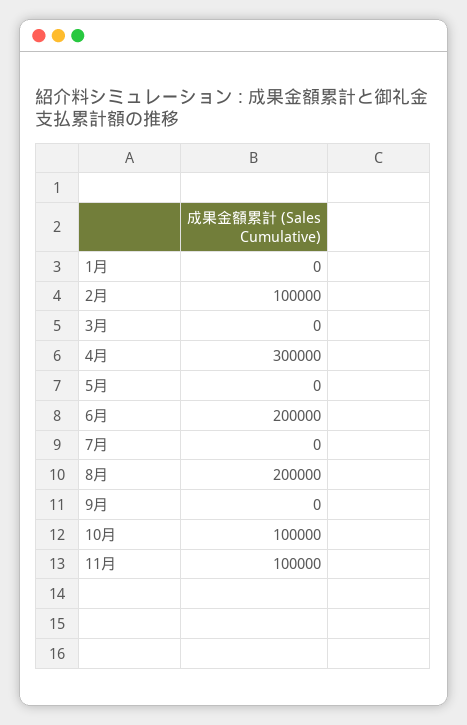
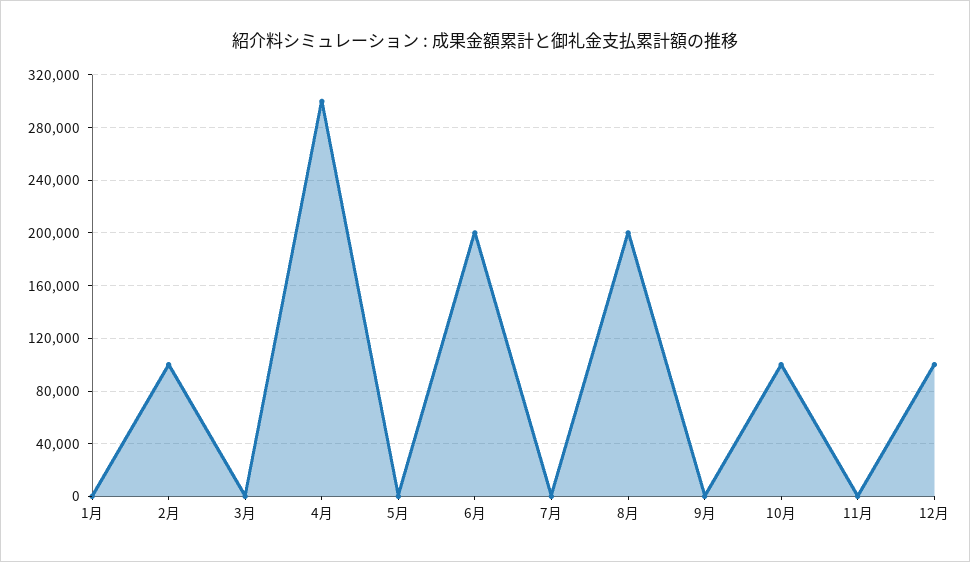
11月: 100000 -> 0
12月: none -> 100000

